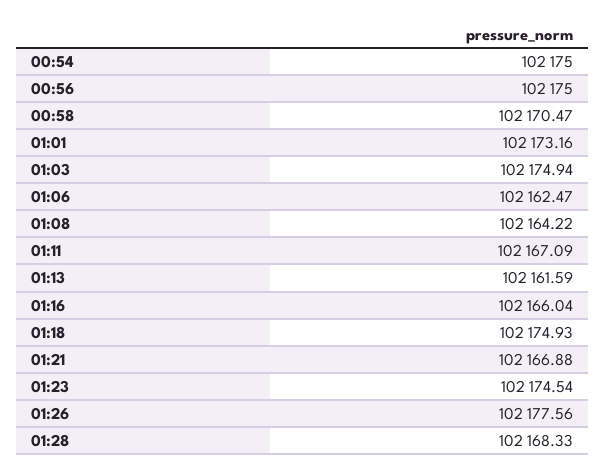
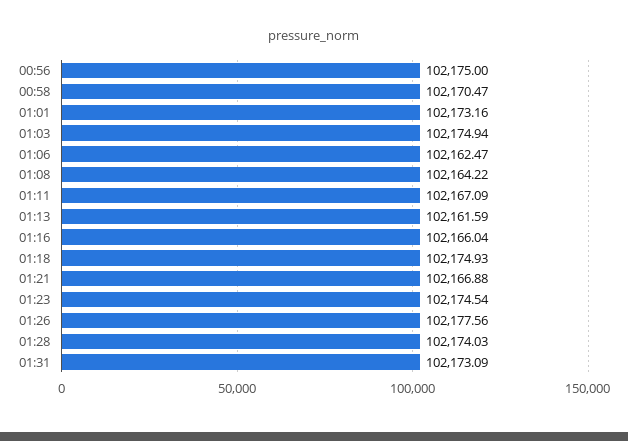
00:54: 102175 -> none
01:28: 102168.33 -> 102174.03
01:31: none -> 102173.09

